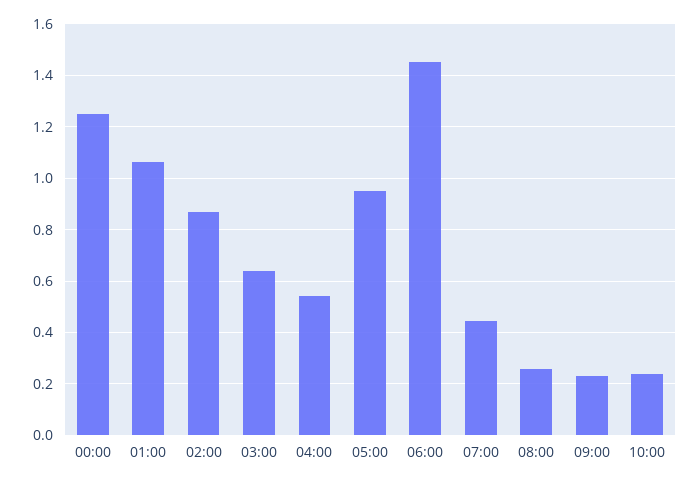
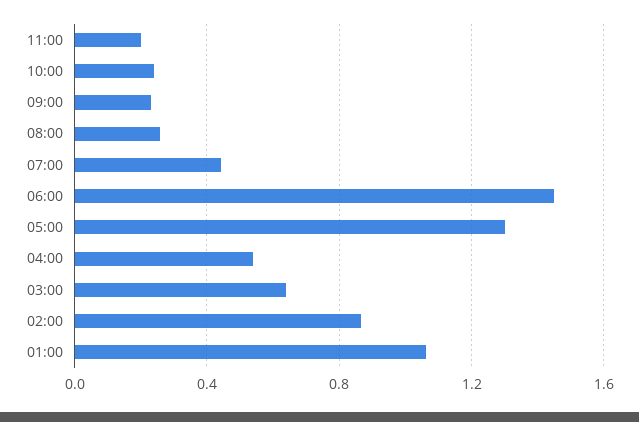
00:00: 1.25 -> none
05:00: 0.95 -> 1.3
11:00: none -> 0.2

